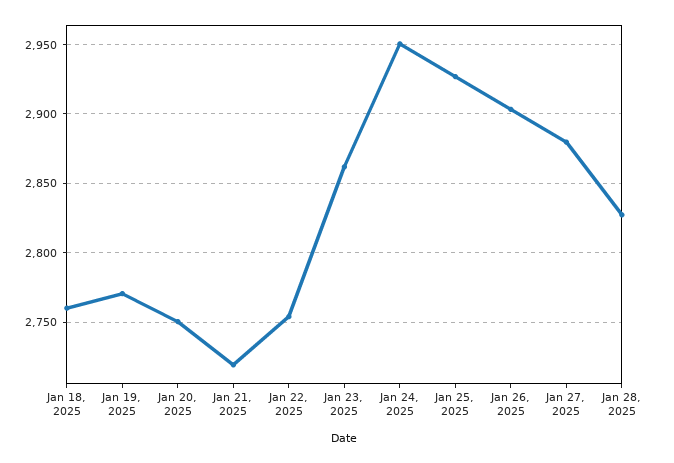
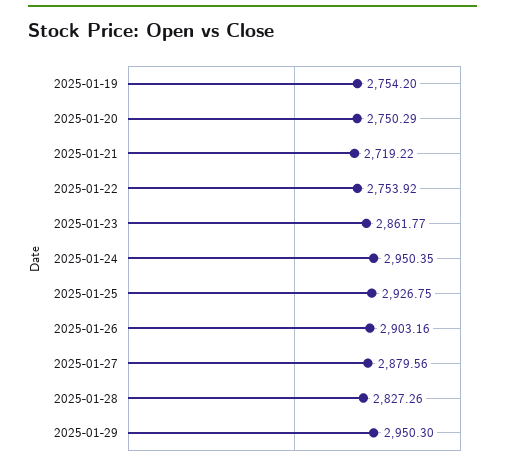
Jan 18, 2025: 2760 -> none
Jan 19, 2025: 2770 -> 2754.2
2025-01-29: none -> 2950.3

